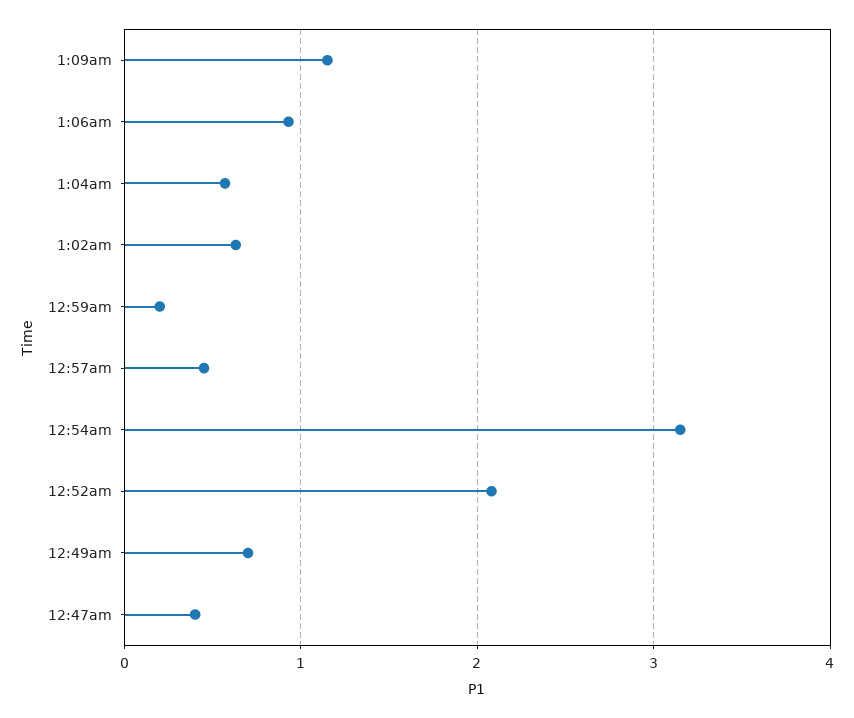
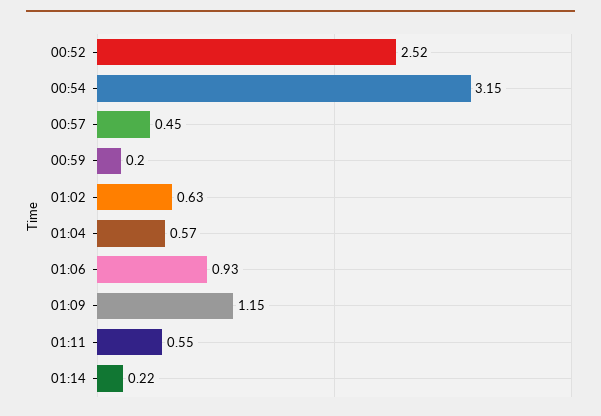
12:52am: 2.1 -> 2.52
12:49am: 0.7 -> none
12:47am: 0.4 -> none
01:11: none -> 0.55
01:14: none -> 0.22

